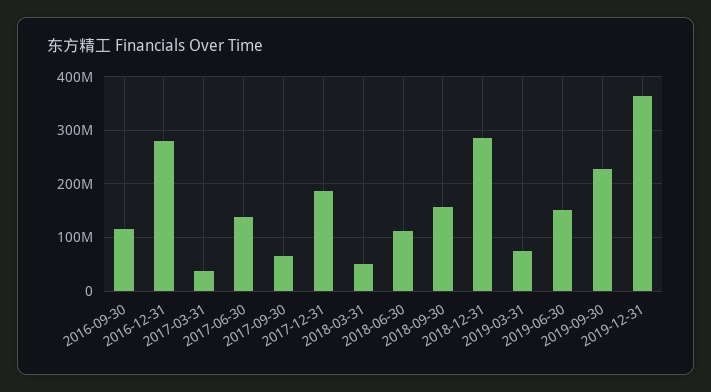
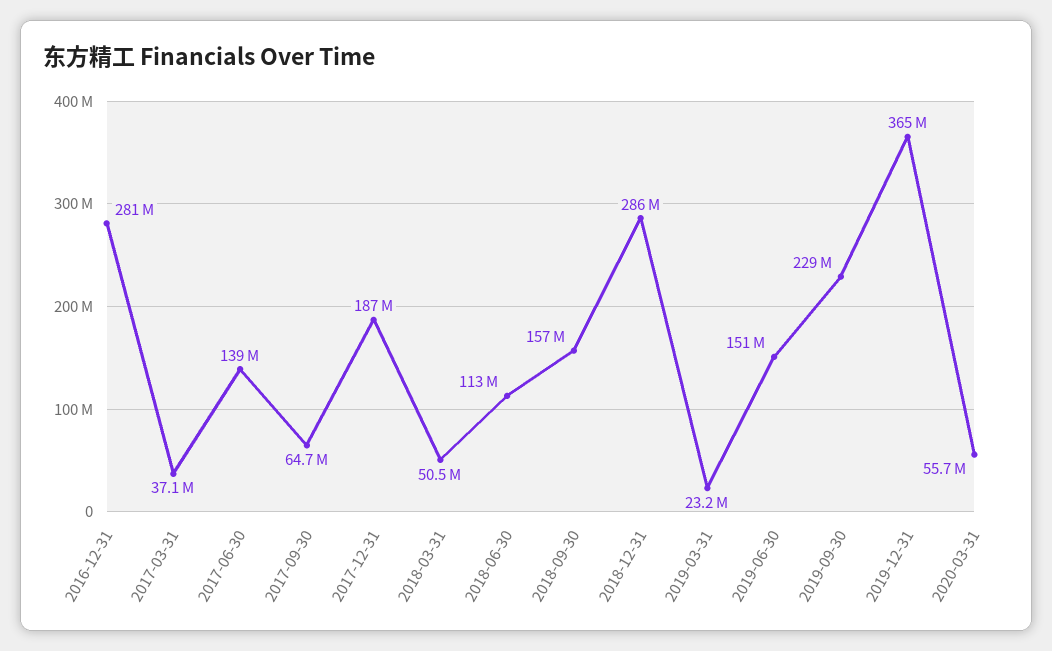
2016-09-30: 120000000 -> none
2019-03-31: 80000000 -> 23200000
2020-03-31: none -> 55700000

